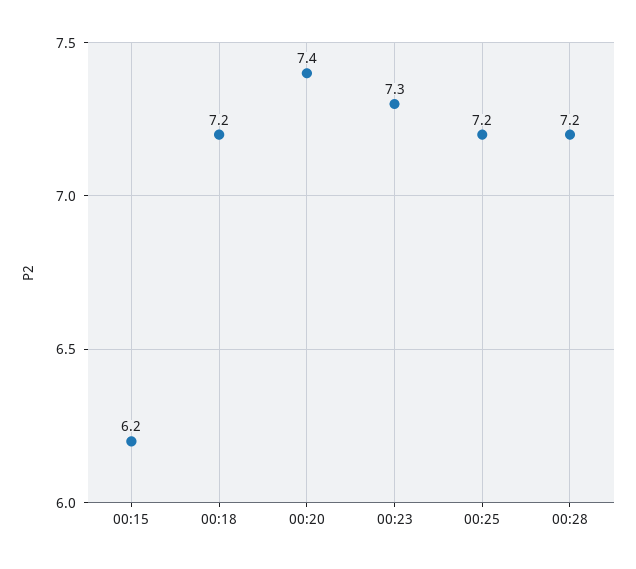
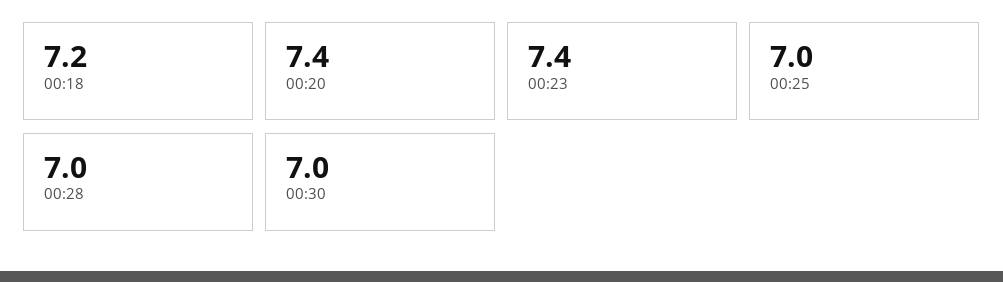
00:15: 6.2 -> none
00:23: 7.3 -> 7.4
00:25: 7.2 -> 7
00:28: 7.2 -> 7
00:30: none -> 7

